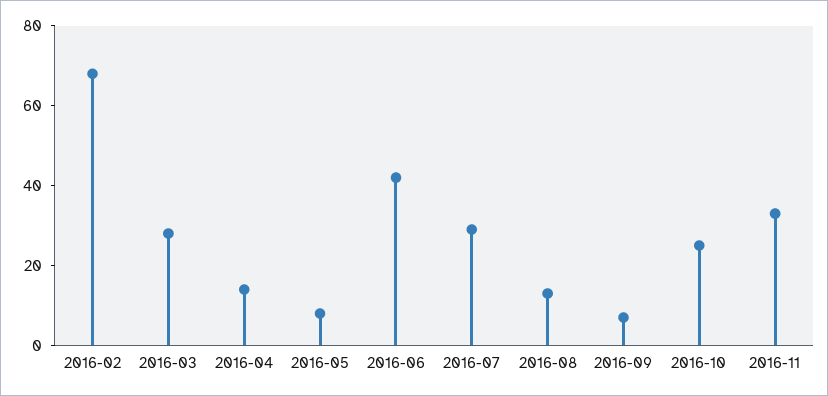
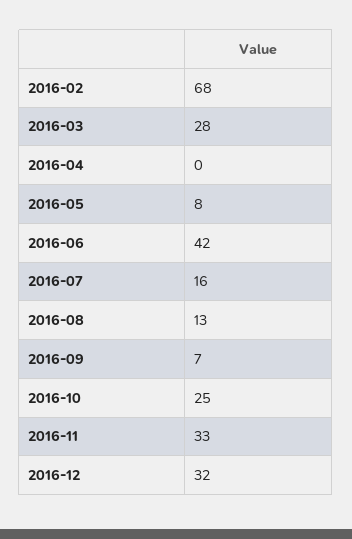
2016-04: 15 -> 0
2016-07: 30 -> 16
2016-12: none -> 32

